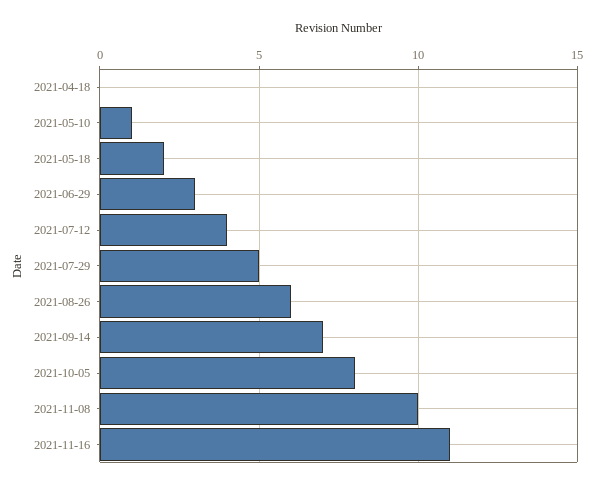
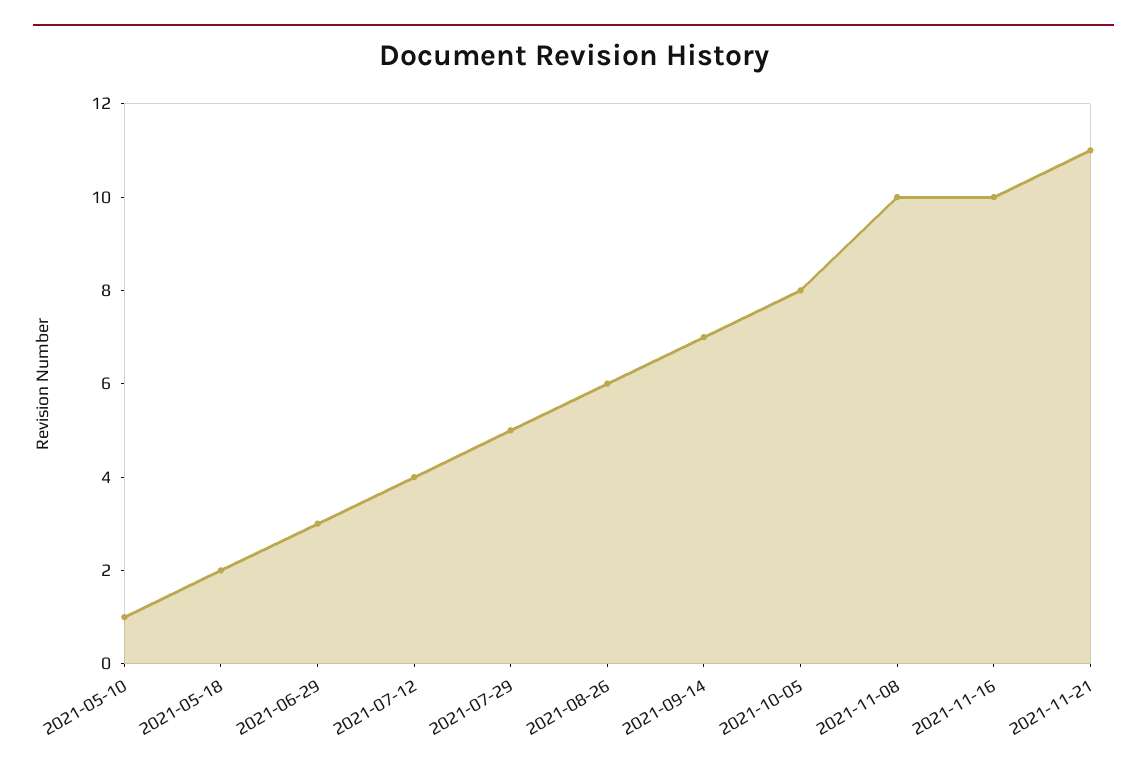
2021-04-18: 0 -> none
2021-11-16: 11 -> 10
2021-11-21: none -> 11

